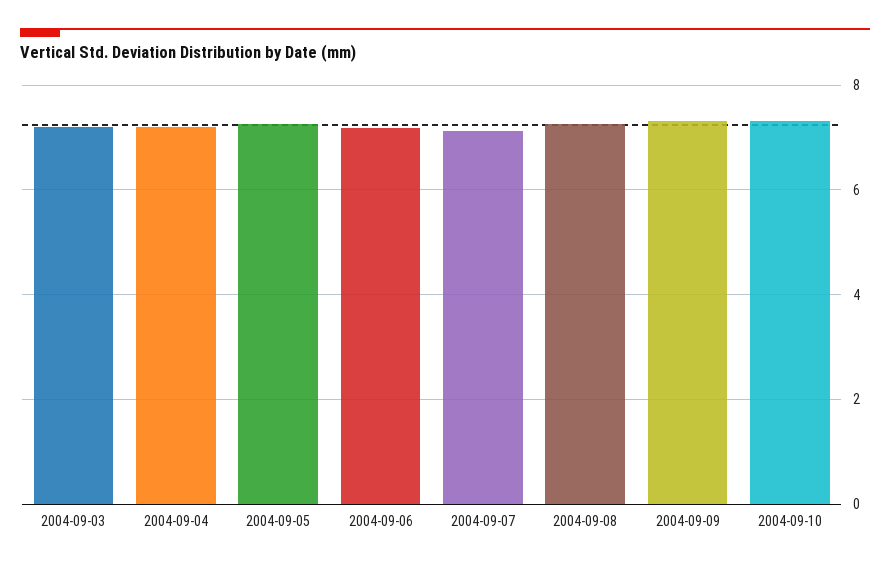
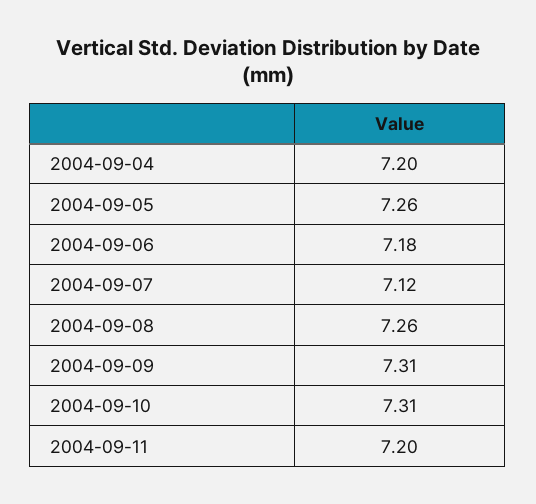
2004-09-03: 7.2 -> none
2004-09-11: none -> 7.2

